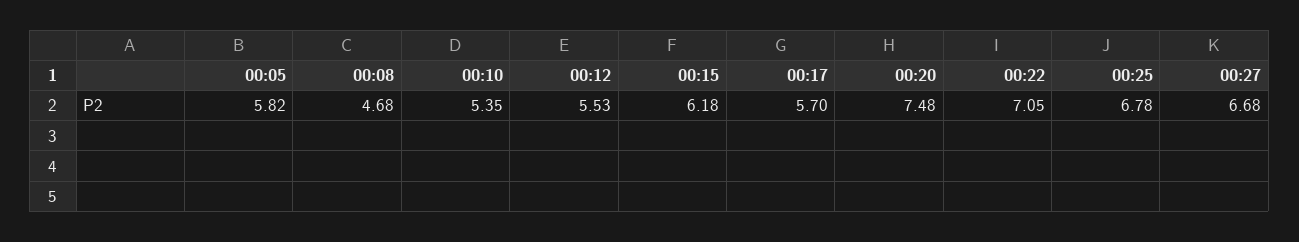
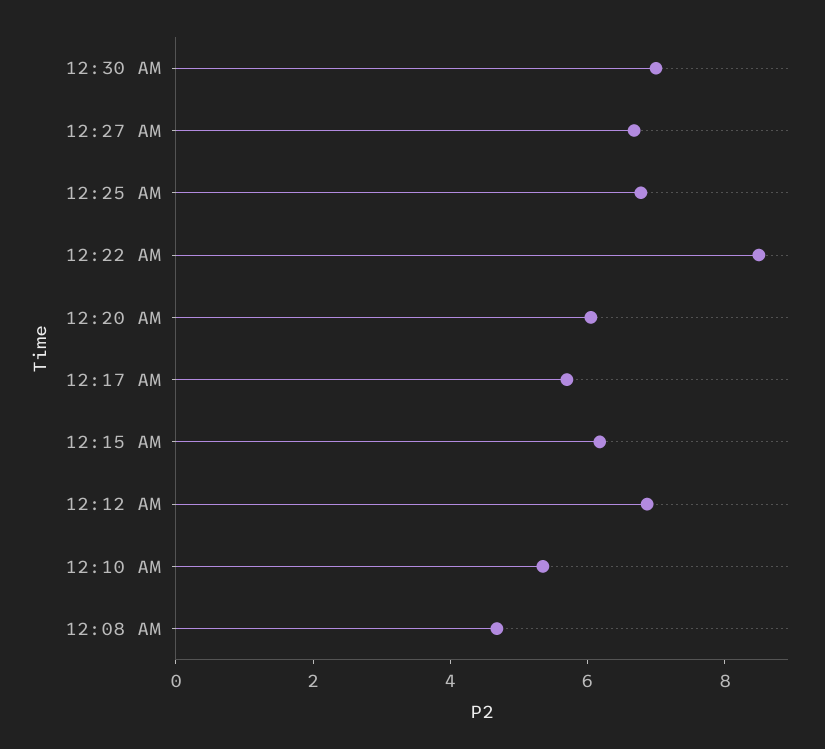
00:05: 5.82 -> none
00:12: 5.53 -> 7
00:20: 7.48 -> 6
00:22: 7.05 -> 8.5
12:30 AM: none -> 7

